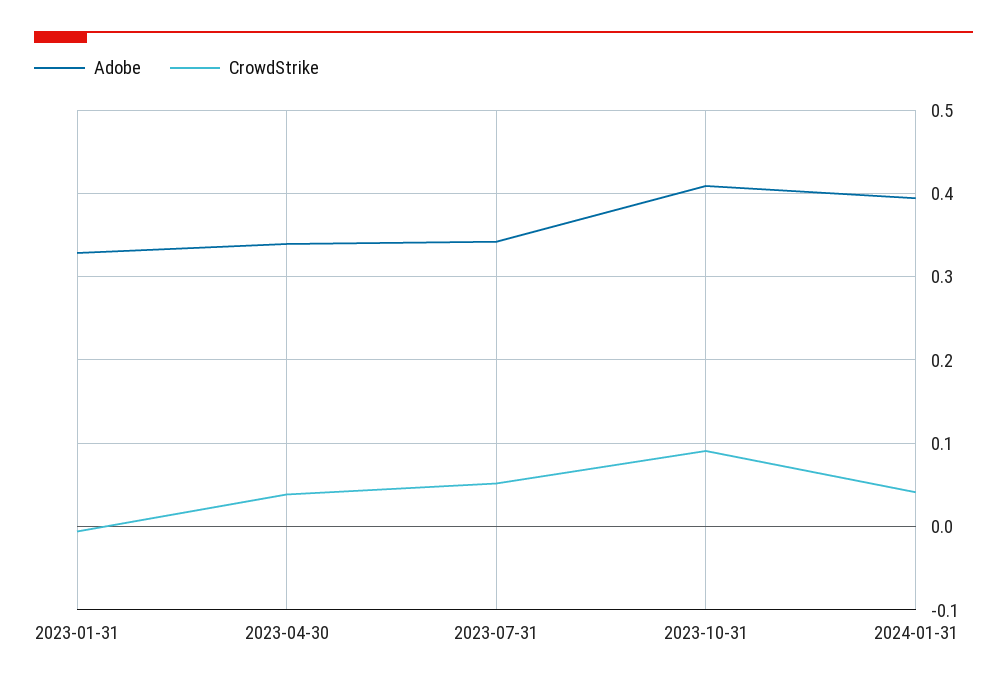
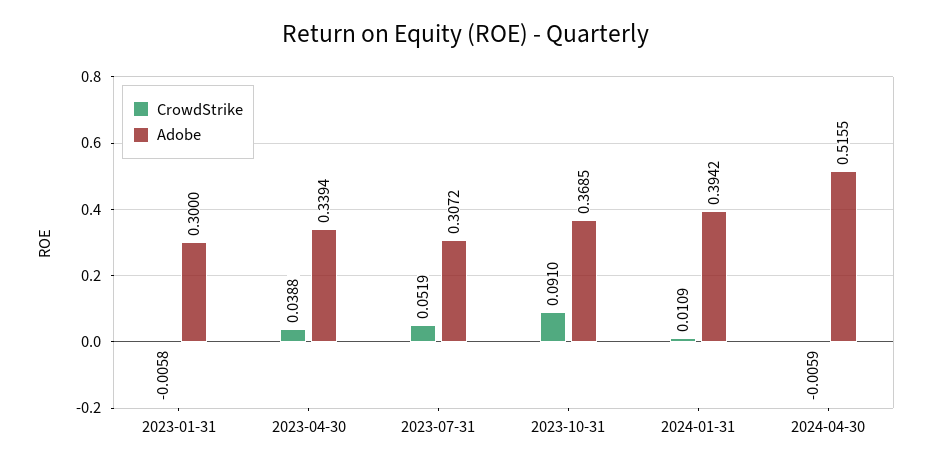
Adobe, 2023-01-31: 0.33 -> 0.3
Adobe, 2023-07-31: 0.34 -> 0.3072
Adobe, 2023-10-31: 0.41 -> 0.3685
CrowdStrike, 2024-01-31: 0.04 -> 0.0109
CrowdStrike, 2024-04-30: none -> -0.0059
Adobe, 2024-04-30: none -> 0.5155

